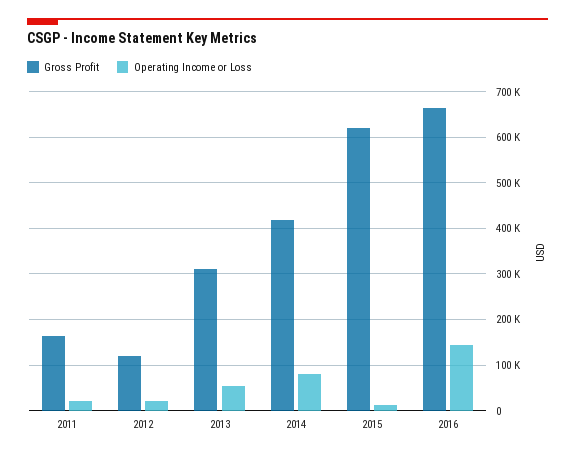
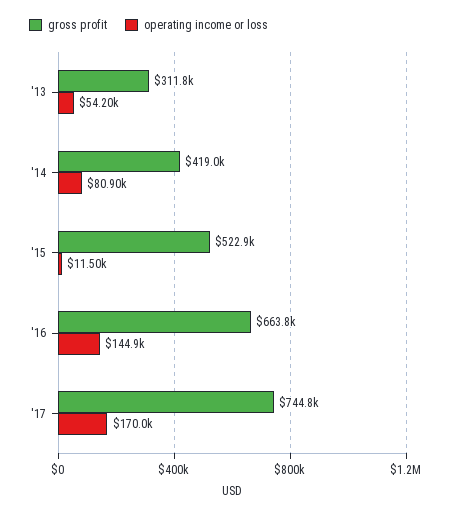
Gross Profit, 2011: 160000 -> none
Operating Income or Loss, 2011: 20000 -> none
Gross Profit, 2012: 120000 -> none
Operating Income or Loss, 2012: 20000 -> none
Gross Profit, 2015: 620000 -> 522900
Gross Profit, '17: none -> 744800
Operating Income or Loss, '17: none -> 170000

